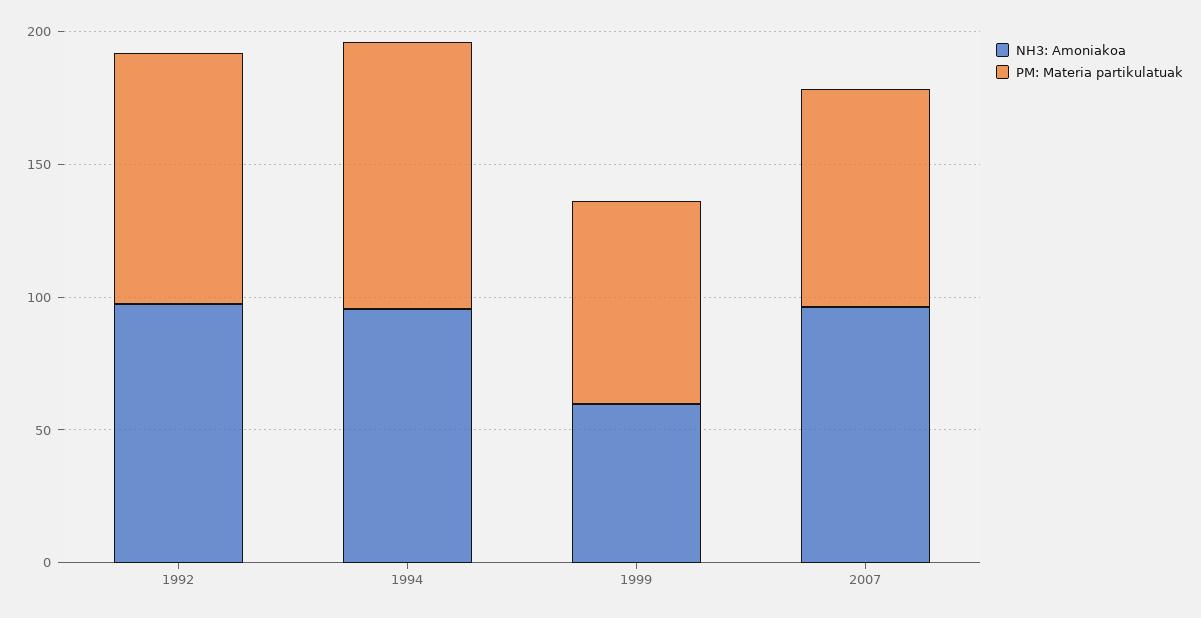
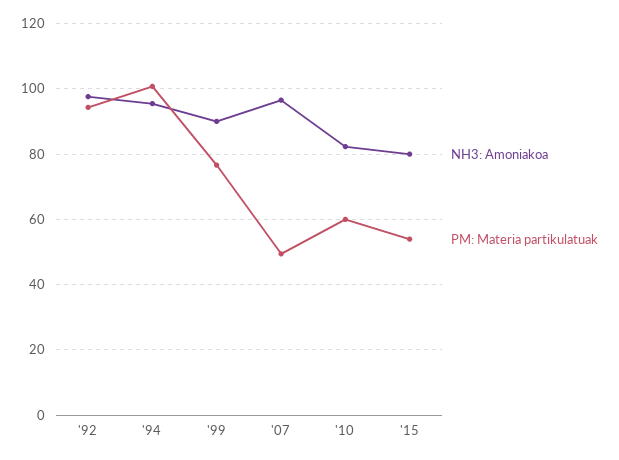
NH3: Amoniakoa, 1999: 60 -> 90
PM: Materia partikulatuak, 2007: 80 -> 50
NH3: Amoniakoa, '10: none -> 82
PM: Materia partikulatuak, '10: none -> 60
NH3: Amoniakoa, '15: none -> 80
PM: Materia partikulatuak, '15: none -> 54

